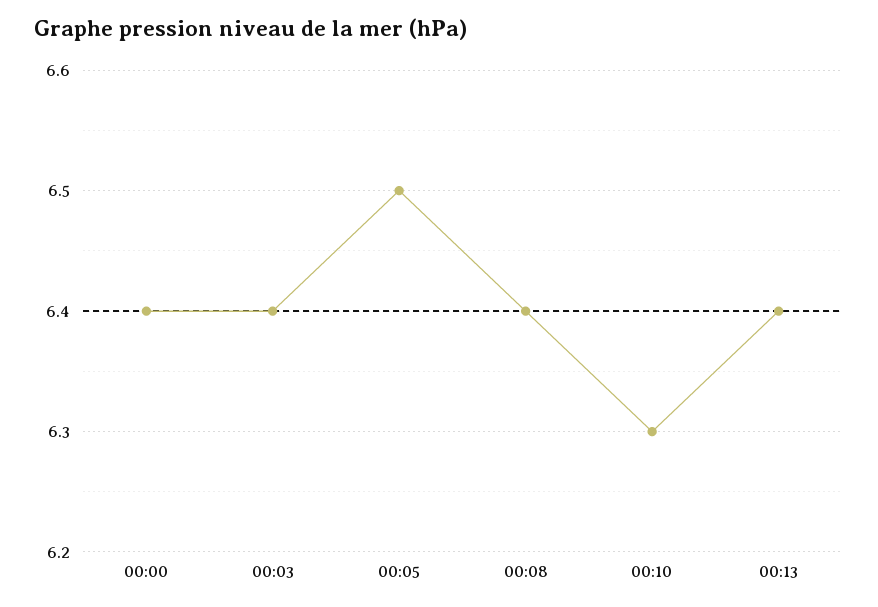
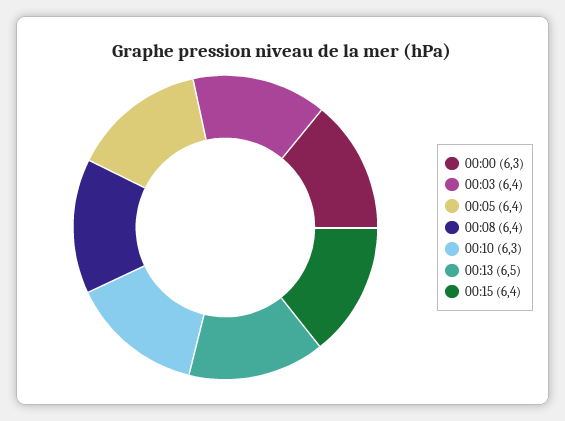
00:00: 6.4 -> 6.3
00:05: 6.5 -> 6.4
00:13: 6.4 -> 6.5
00:15: none -> 6.4

